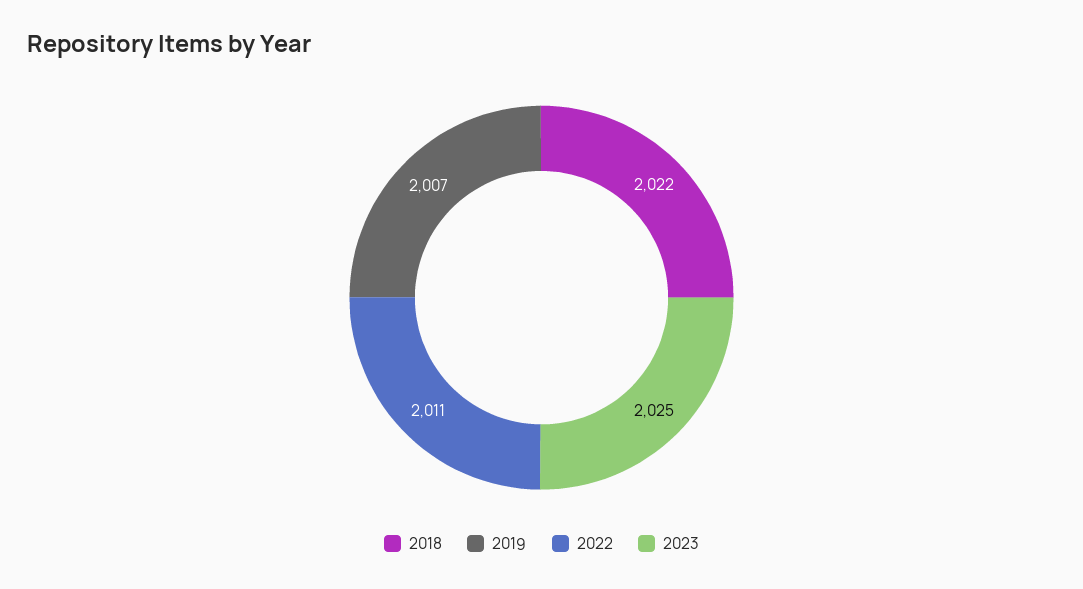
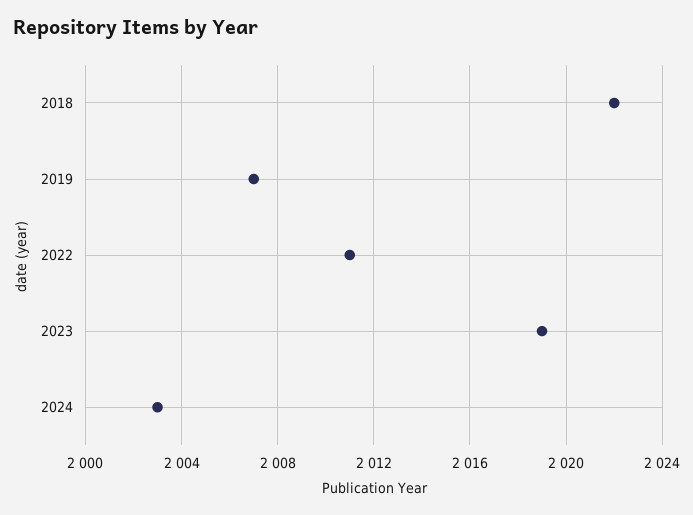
2023: 2025 -> 2019
2024: none -> 2003

